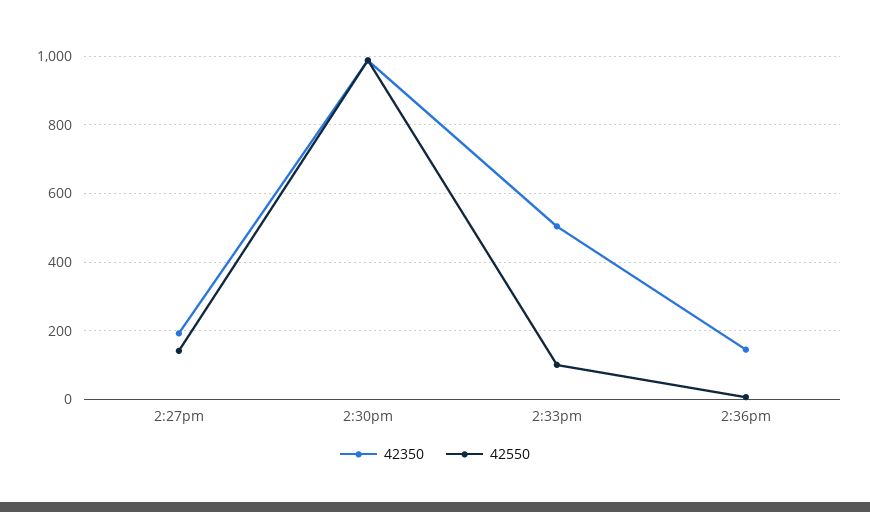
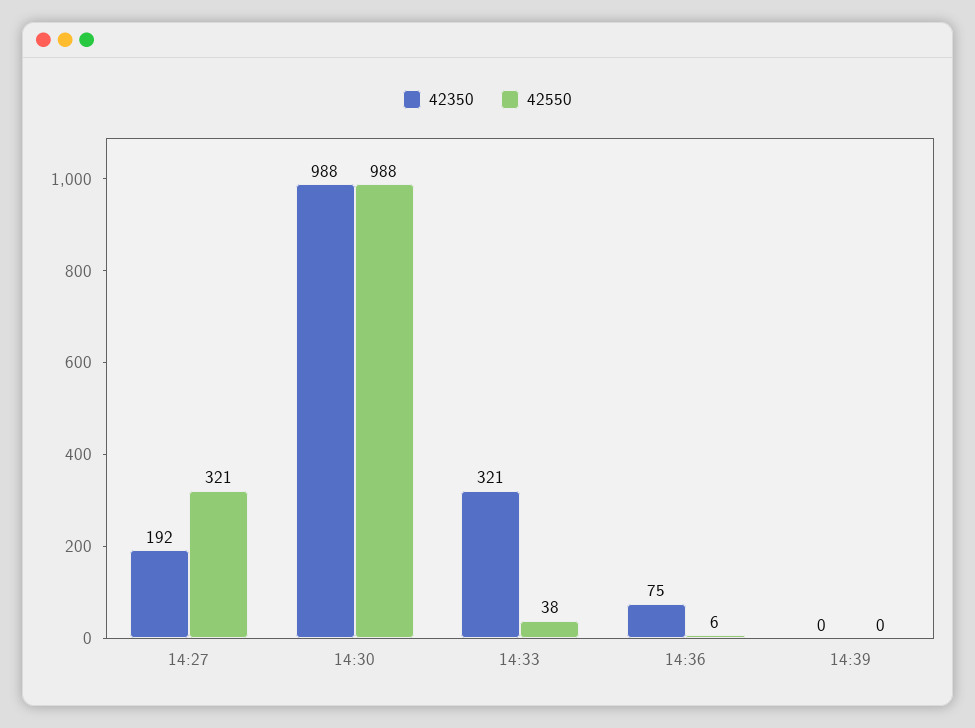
42550, 2:27pm: 140 -> 321
42350, 2:33pm: 500 -> 321
42550, 2:33pm: 100 -> 38
42350, 2:36pm: 140 -> 75
42350, 14:39: none -> 0
42550, 14:39: none -> 0

